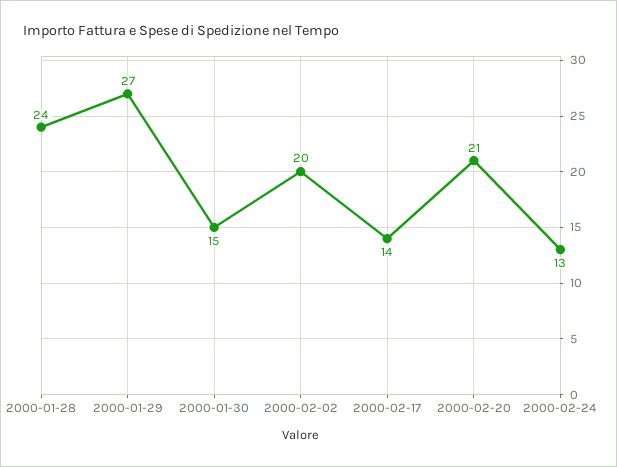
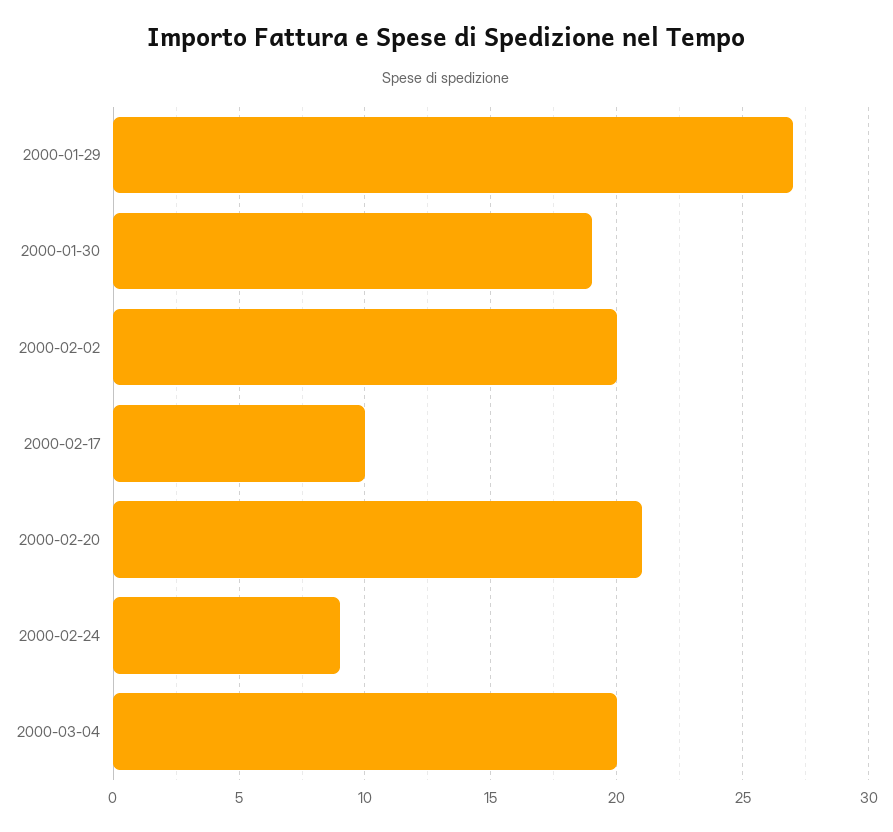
2000-01-28: 24 -> none
2000-01-30: 15 -> 19
2000-02-17: 14 -> 10
2000-02-24: 13 -> 9
2000-03-04: none -> 20

